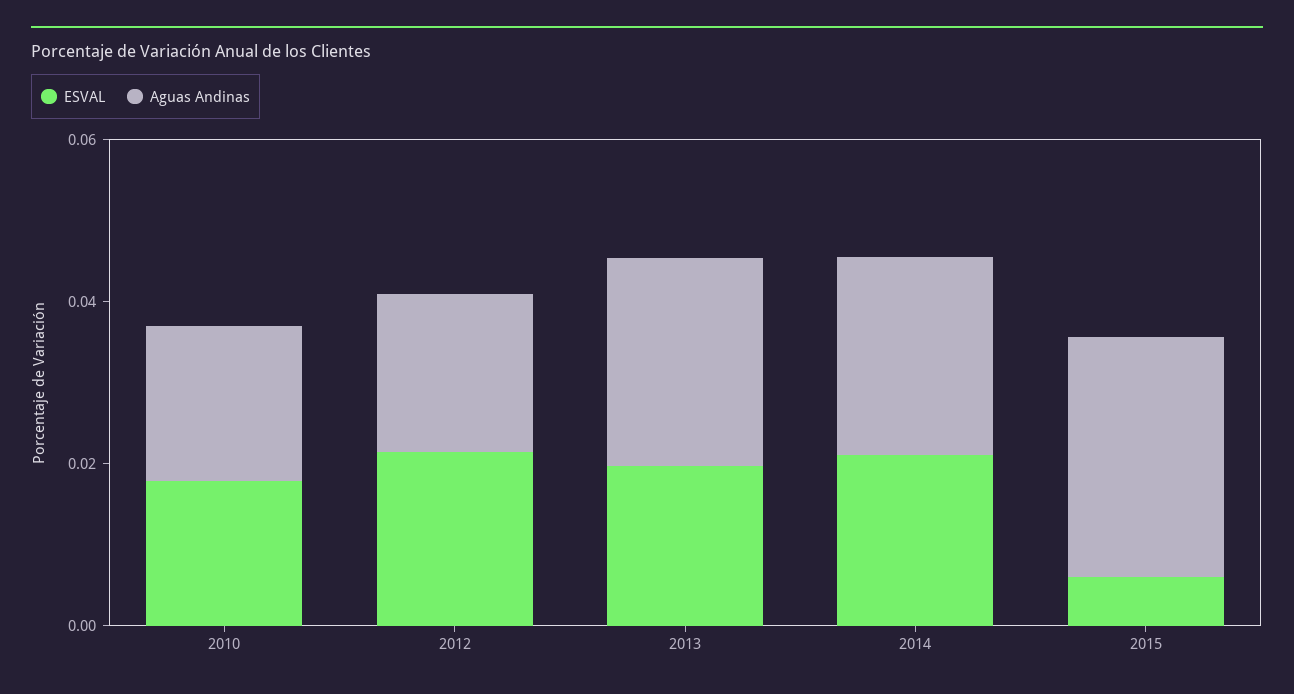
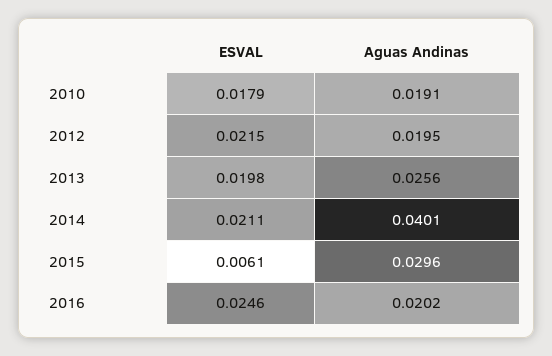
Aguas Andinas, 2014: 0.025 -> 0.0401
ESVAL, 2016: none -> 0.0246
Aguas Andinas, 2016: none -> 0.0202

